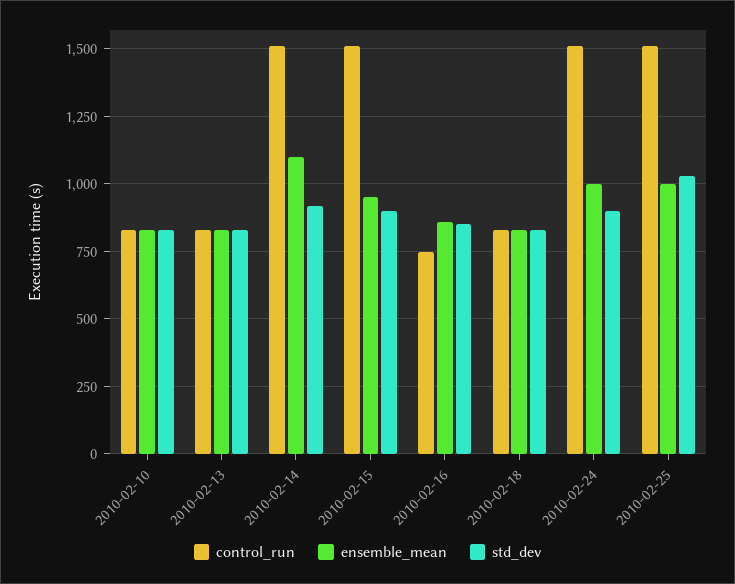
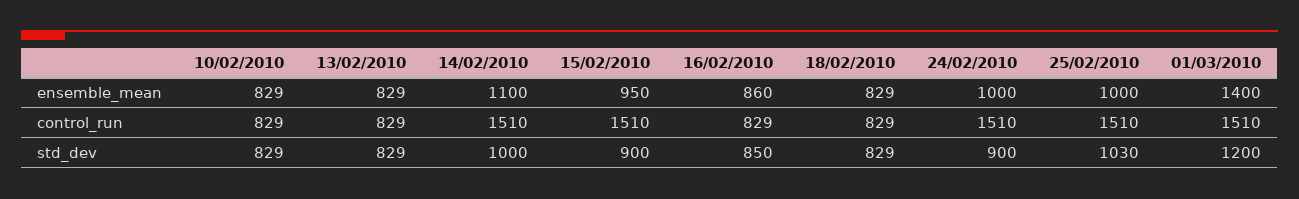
std_dev, 2010-02-14: 925 -> 1000
control_run, 2010-02-16: 750 -> 829
ensemble_mean, 01/03/2010: none -> 1400
control_run, 01/03/2010: none -> 1510
std_dev, 01/03/2010: none -> 1200

